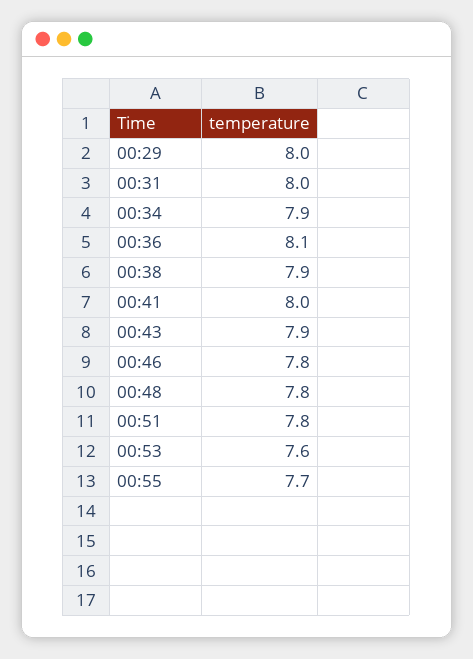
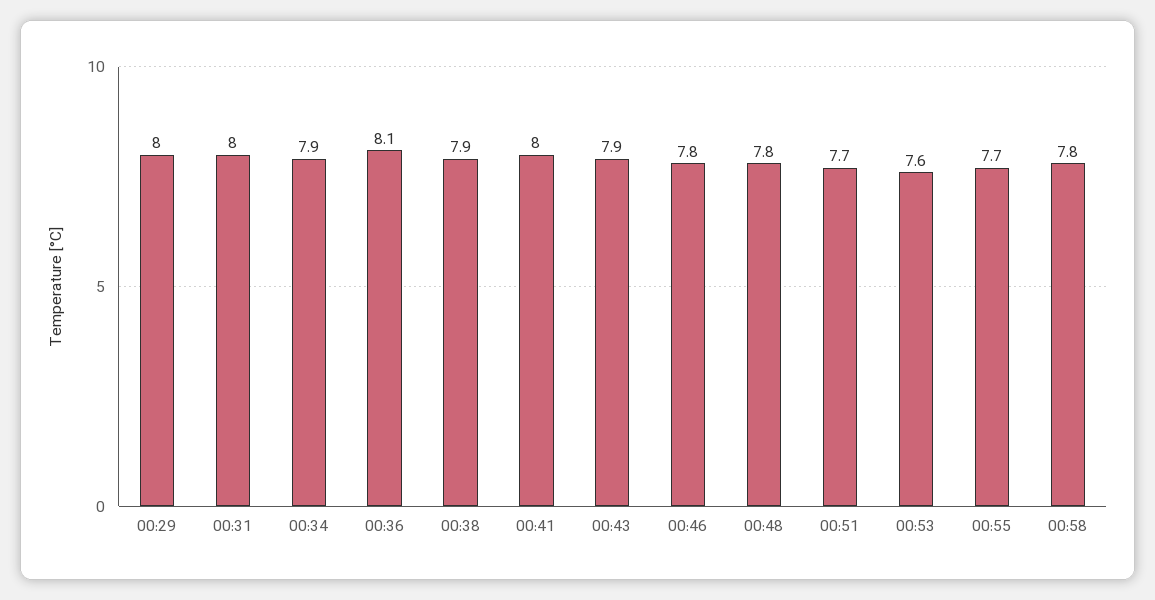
00:51: 7.8 -> 7.7
00:58: none -> 7.8

